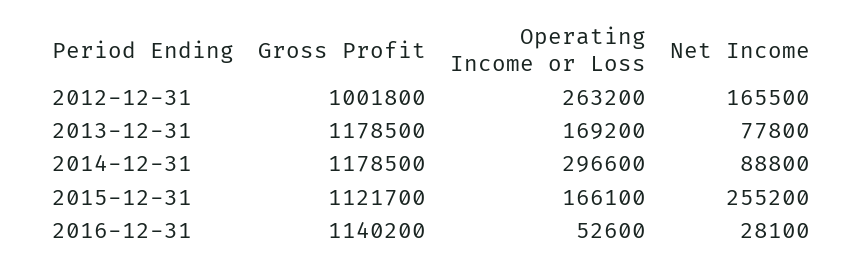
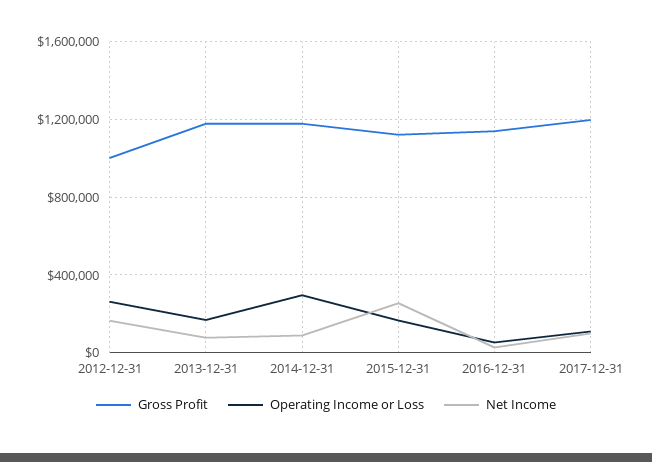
Gross Profit, 2017-12-31: none -> 1200000
Operating Income or Loss, 2017-12-31: none -> 100000
Net Income, 2017-12-31: none -> 100000

